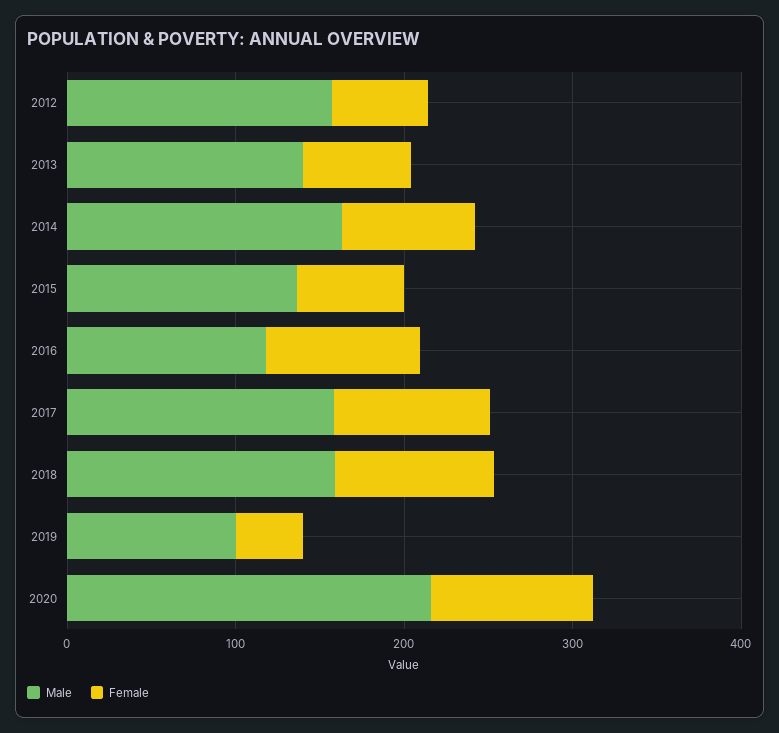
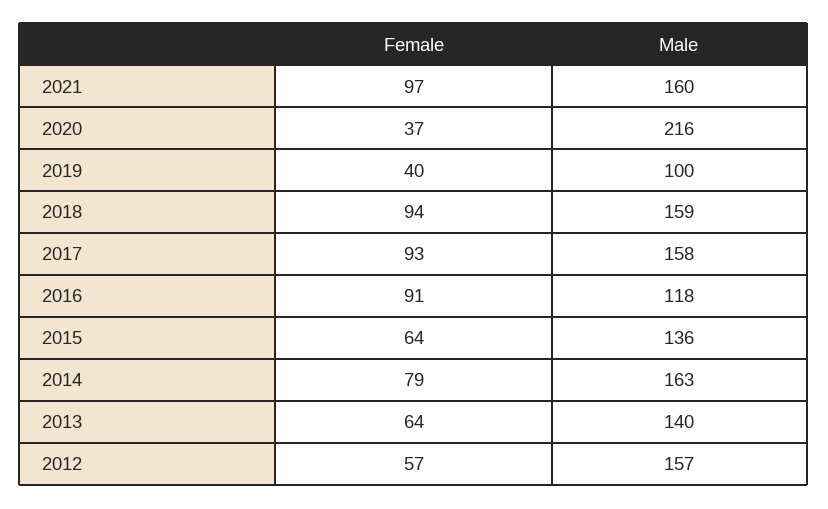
Female, 2020: 100 -> 37
Female, 2021: none -> 97
Male, 2021: none -> 160

